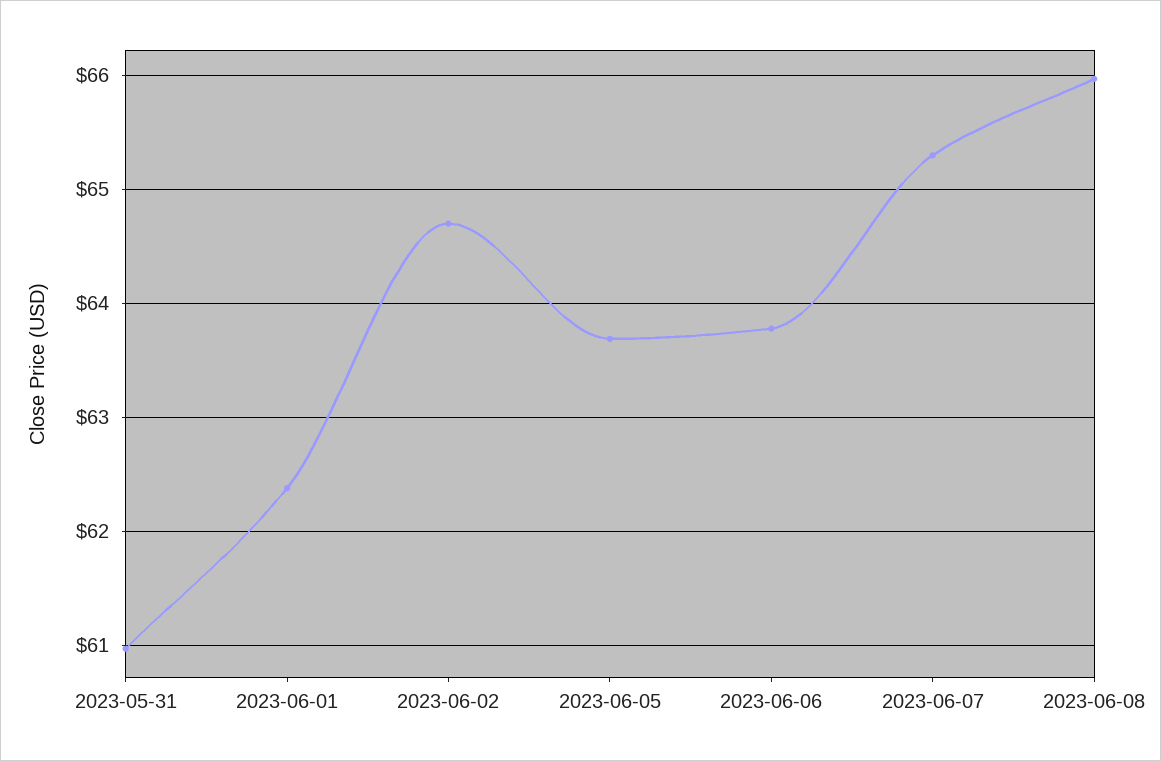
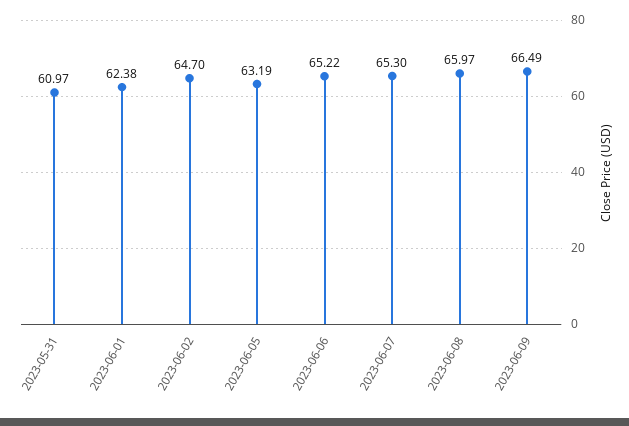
2023-06-05: 63.7 -> 63.19
2023-06-06: 63.8 -> 65.22
2023-06-09: none -> 66.49

